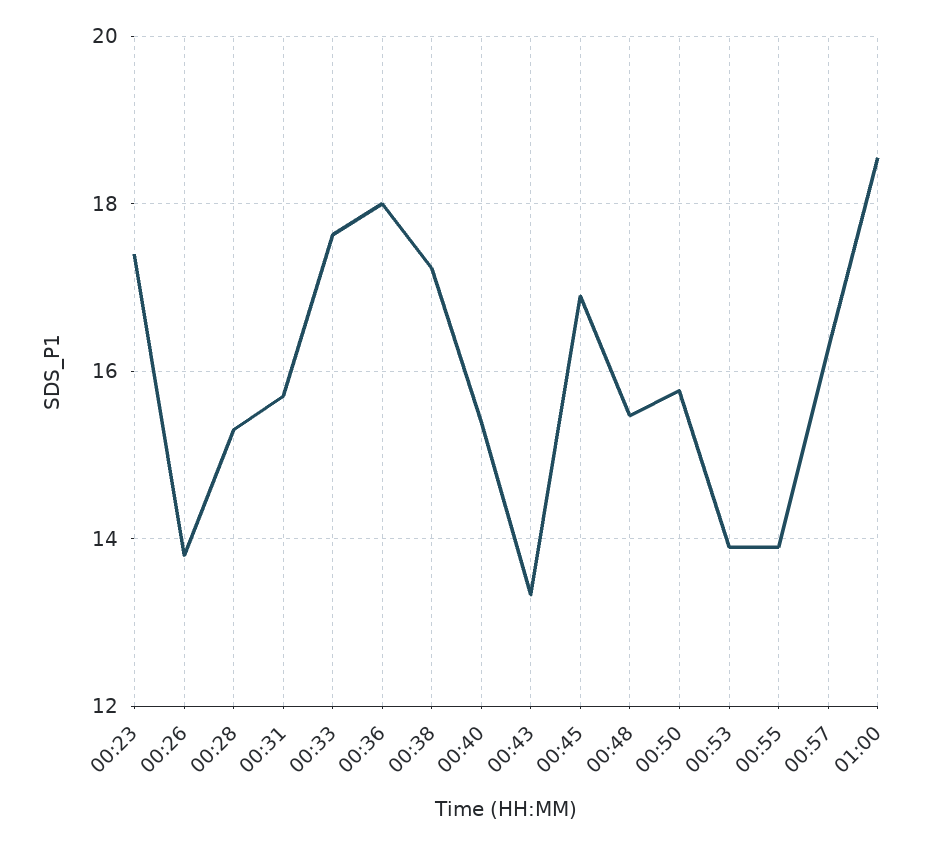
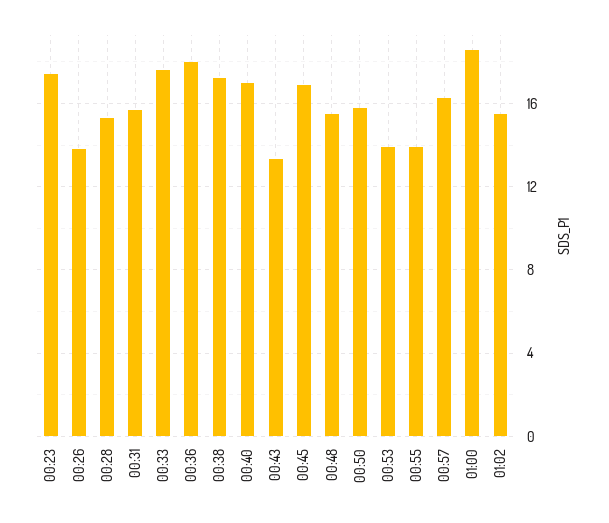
00:40: 15.4 -> 17
01:02: none -> 15.5

